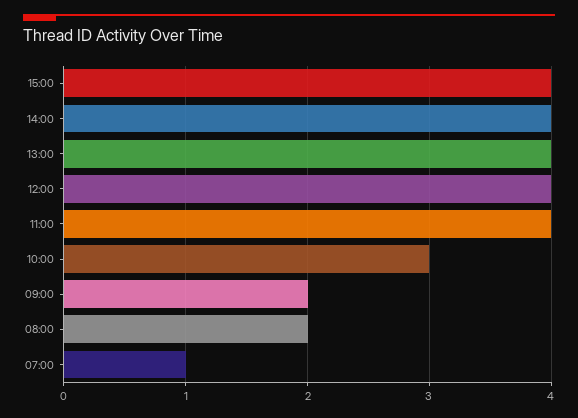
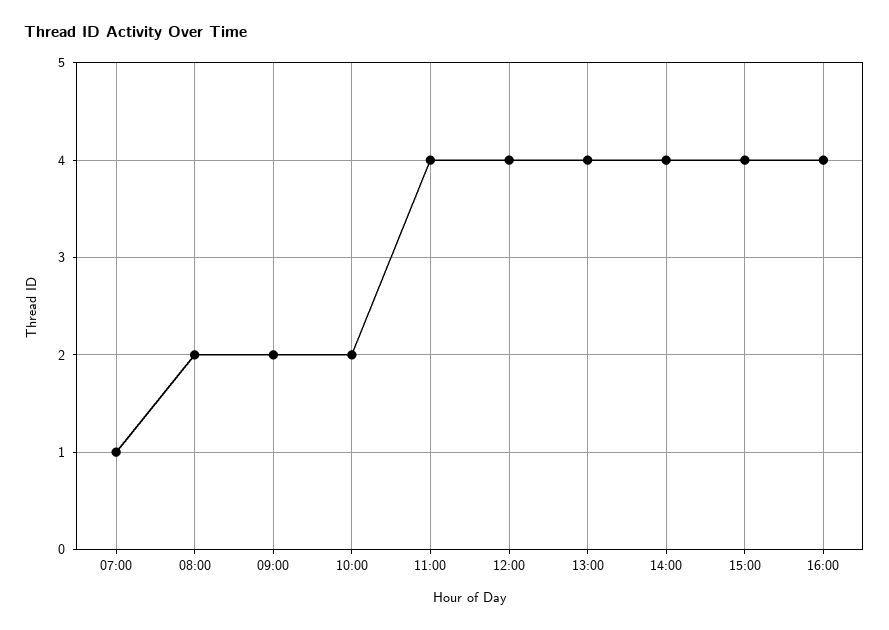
10:00: 3 -> 2
16:00: none -> 4

